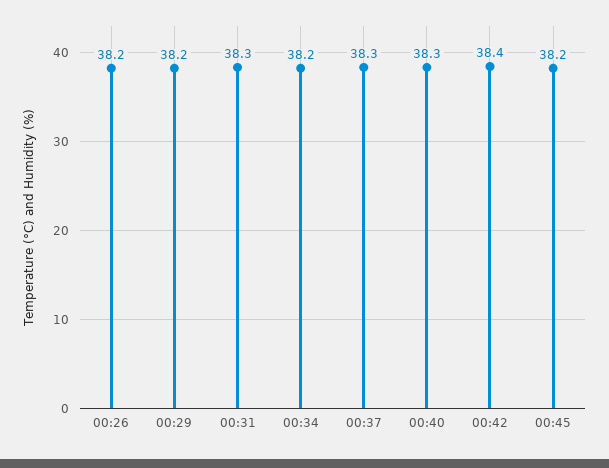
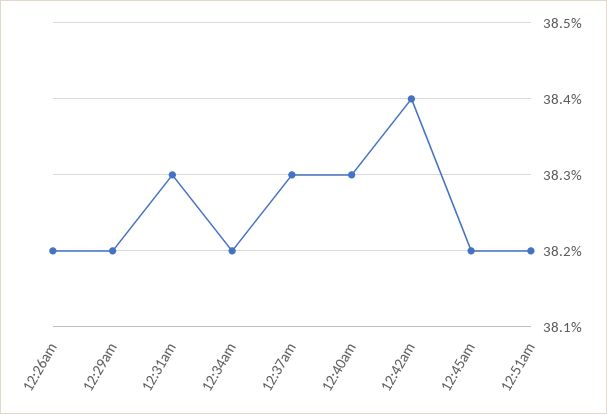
12:51am: none -> 38.2

